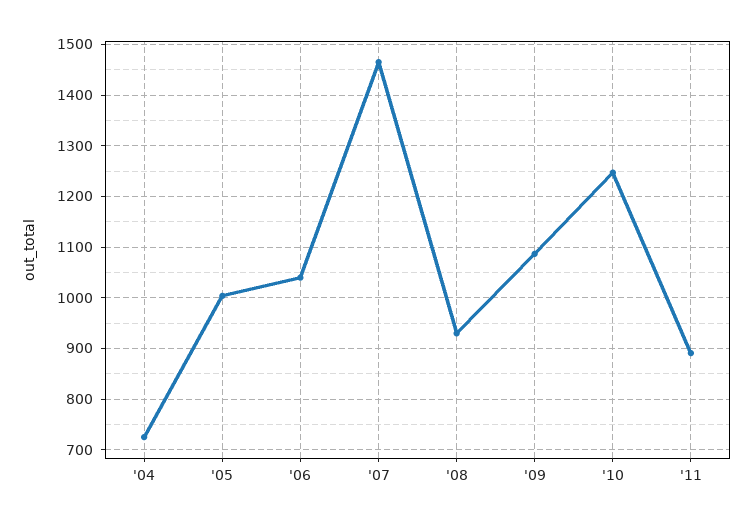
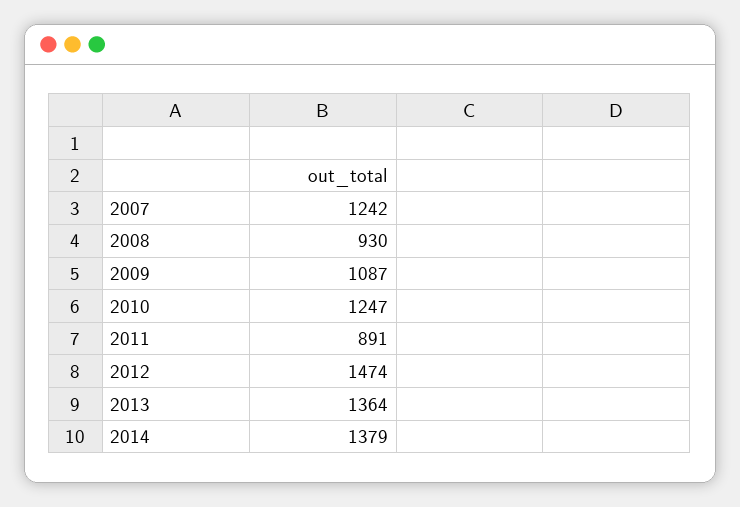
'04: 720 -> none
'05: 1000 -> none
'06: 1040 -> none
'07: 1460 -> 1242
2012: none -> 1474
2013: none -> 1364
2014: none -> 1379

